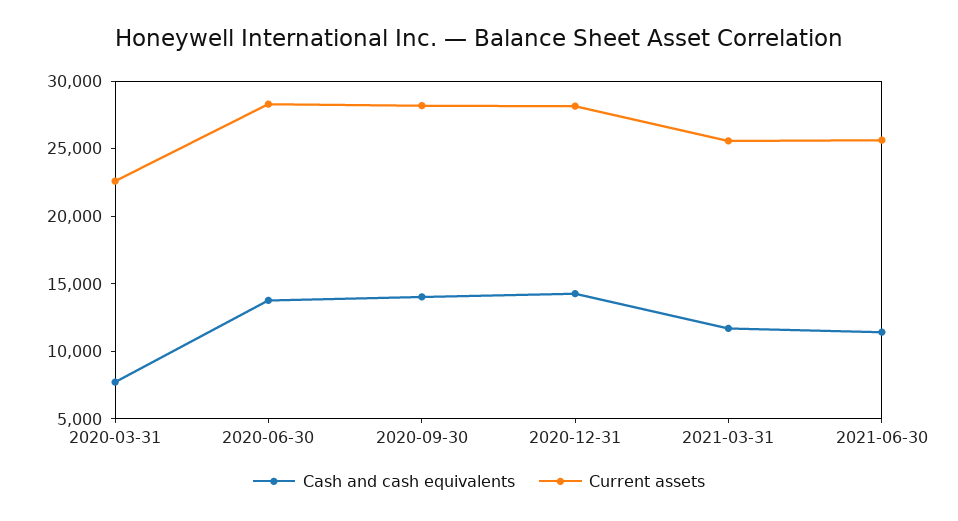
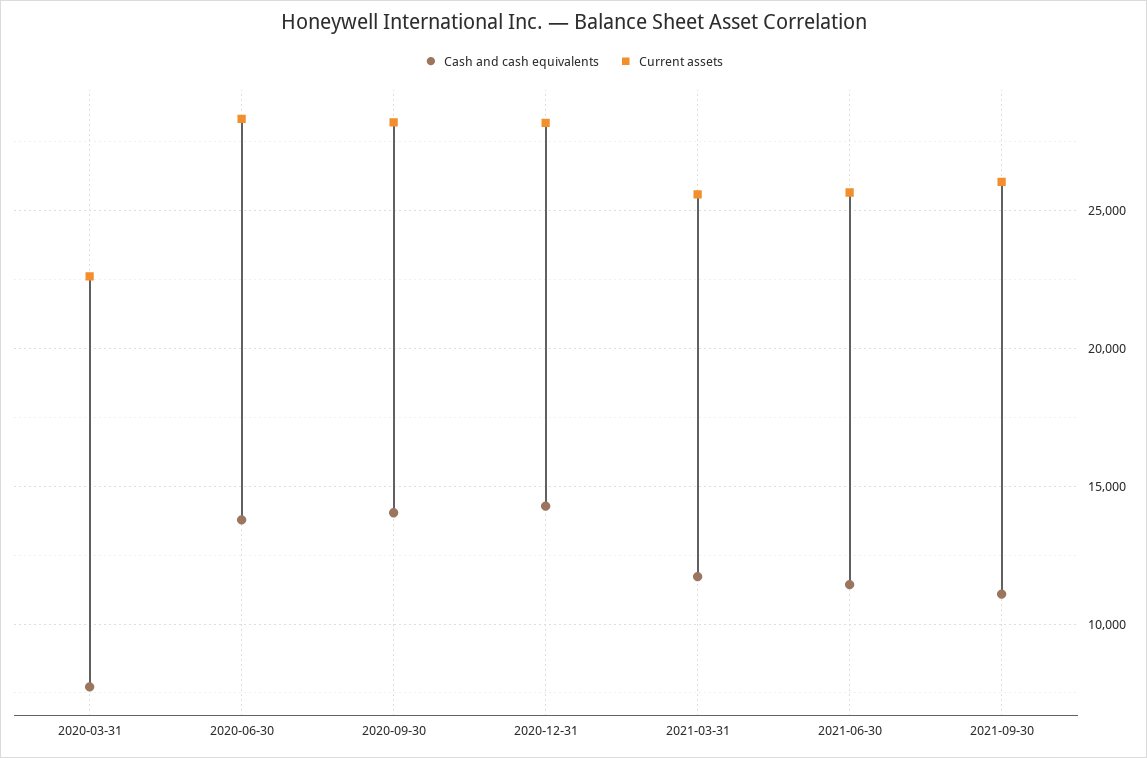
Cash and cash equivalents, 2021-09-30: none -> 11000
Current assets, 2021-09-30: none -> 26000

